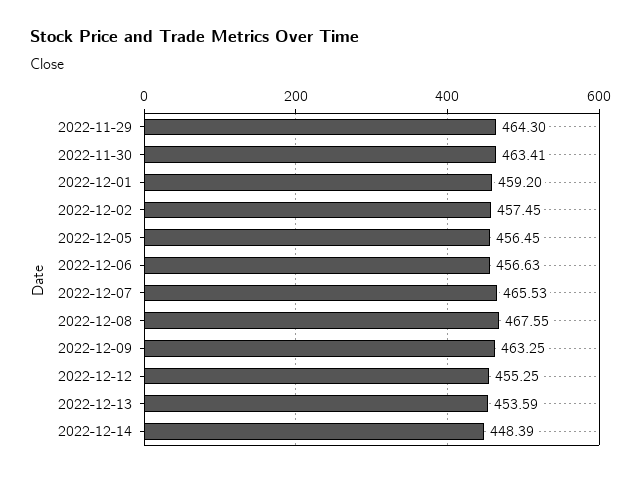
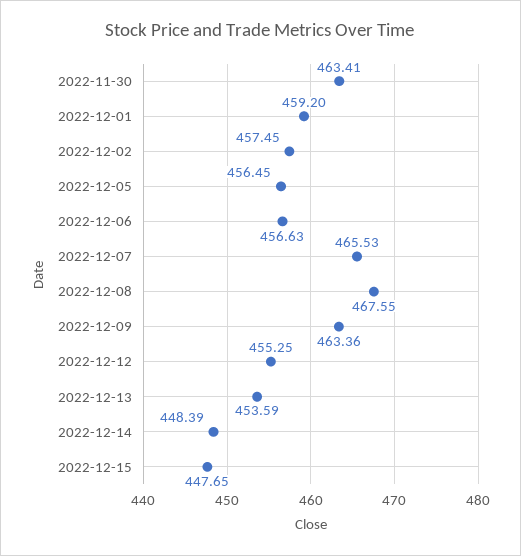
2022-11-29: 464.3 -> none
2022-12-09: 463.25 -> 463.36
2022-12-15: none -> 447.65

